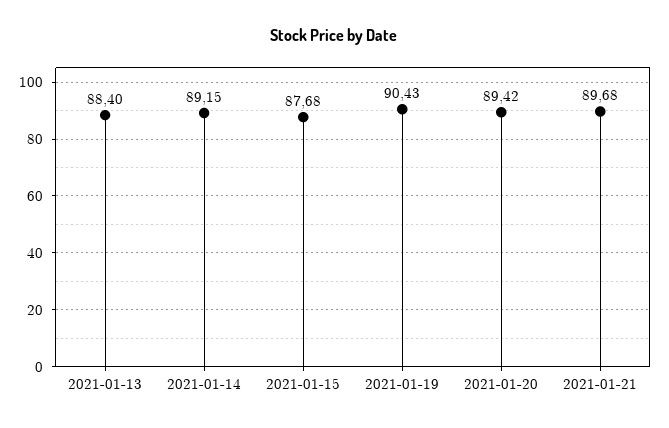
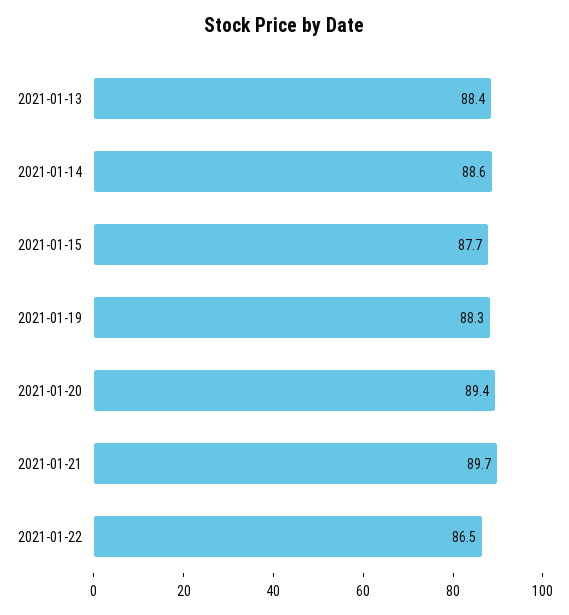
2021-01-14: 89.15 -> 88.6
2021-01-19: 90.43 -> 88.3
2021-01-22: none -> 86.5

